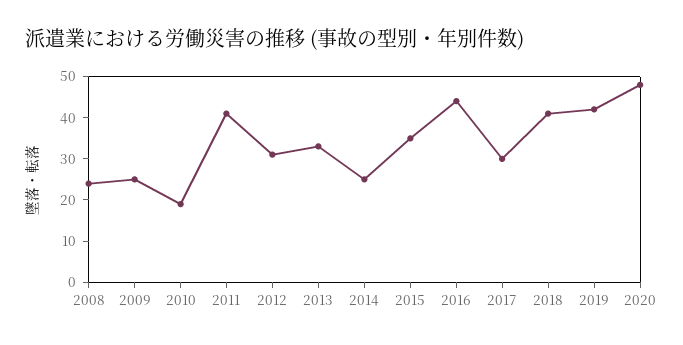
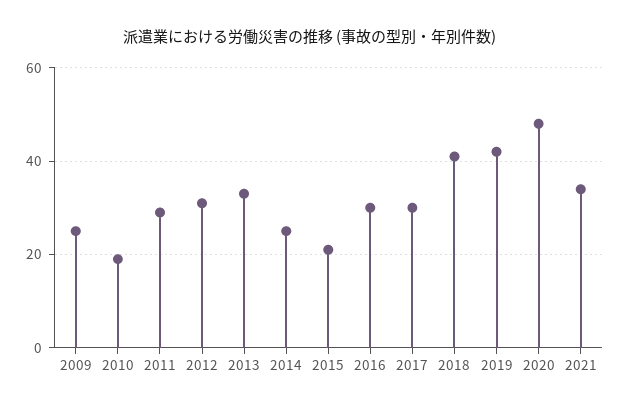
2008: 25 -> none
2011: 40 -> 30
2015: 35 -> 20
2016: 45 -> 30
2021: none -> 35

